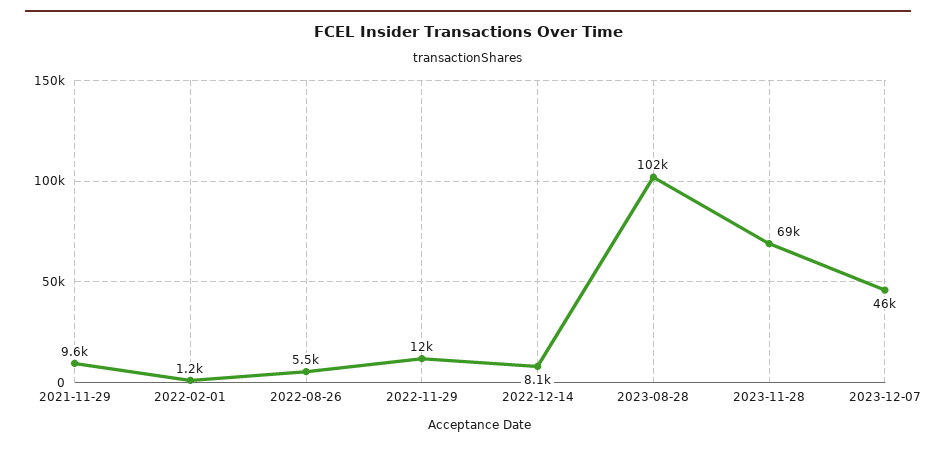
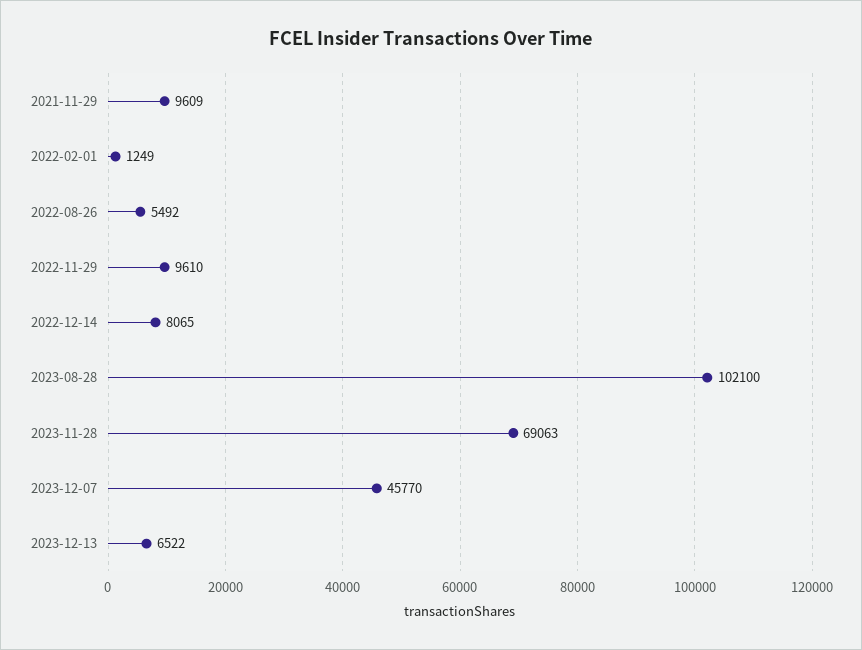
2022-11-29: 12000 -> 9610
2023-12-13: none -> 6522

